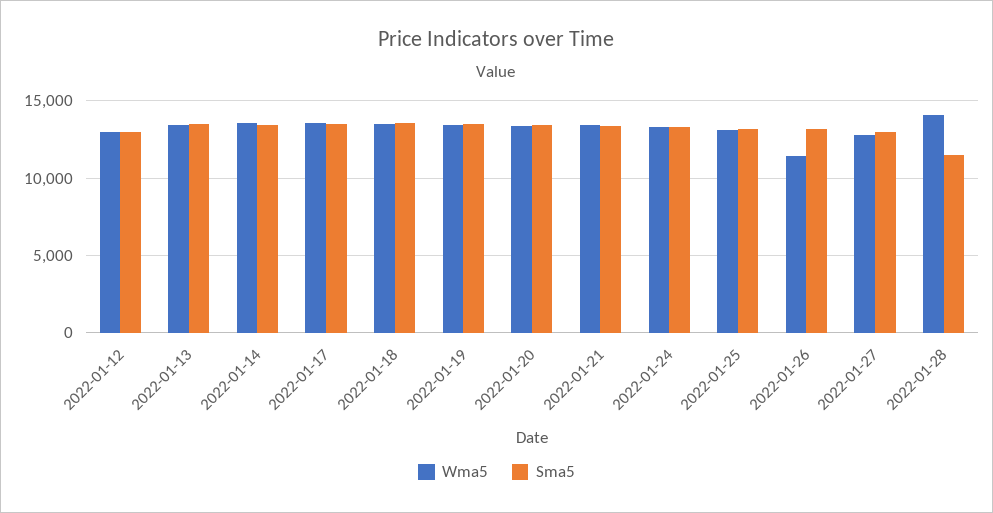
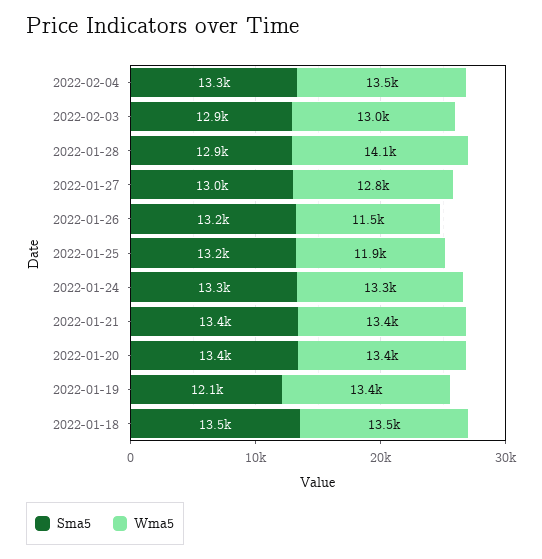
Wma5, 2022-01-12: 13000 -> none
Sma5, 2022-01-12: 13000 -> none
Wma5, 2022-01-13: 13500 -> none
Sma5, 2022-01-13: 13500 -> none
Wma5, 2022-01-14: 13500 -> none
Sma5, 2022-01-14: 13500 -> none
Wma5, 2022-01-17: 13500 -> none
Sma5, 2022-01-17: 13500 -> none
Sma5, 2022-01-19: 13500 -> 12100
Wma5, 2022-01-25: 13000 -> 11900
Sma5, 2022-01-28: 11500 -> 12900
Sma5, 2022-02-04: none -> 13300
Wma5, 2022-02-04: none -> 13500
Sma5, 2022-02-03: none -> 12900
Wma5, 2022-02-03: none -> 13000

